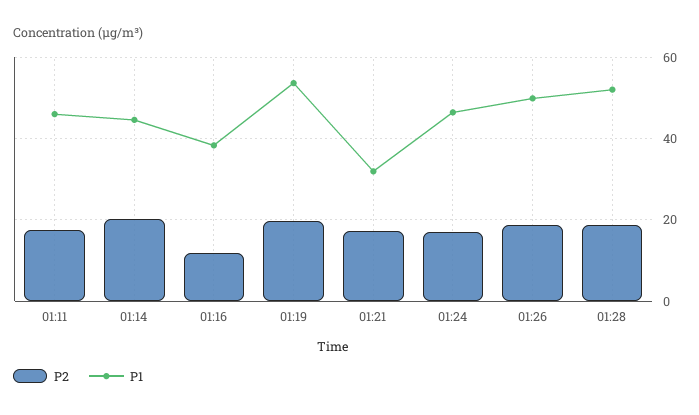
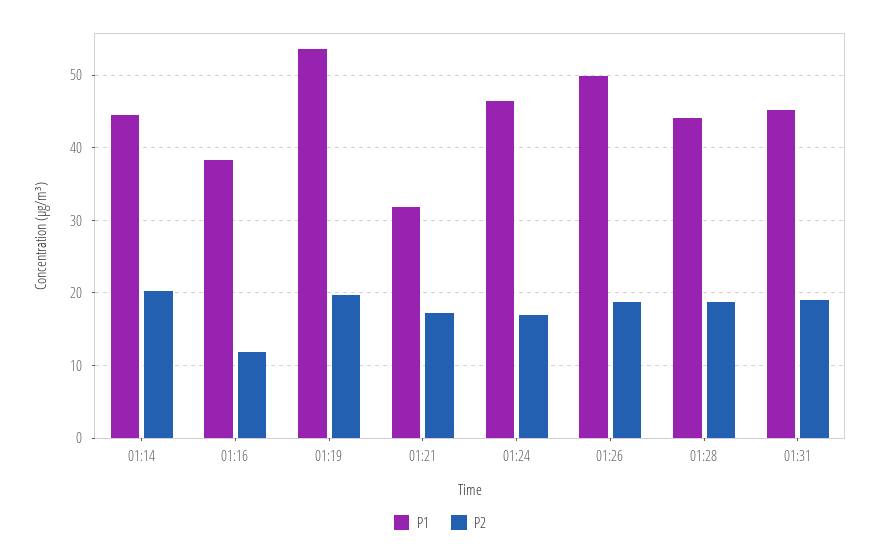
P2, 01:11: 18 -> none
P1, 01:11: 46 -> none
P1, 01:28: 52 -> 44
P1, 01:31: none -> 45
P2, 01:31: none -> 19

